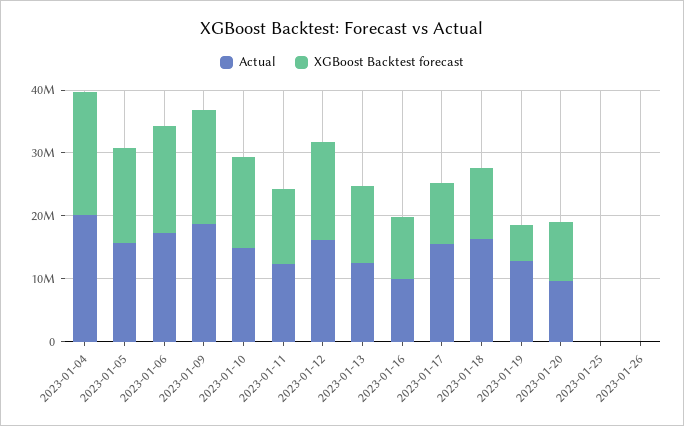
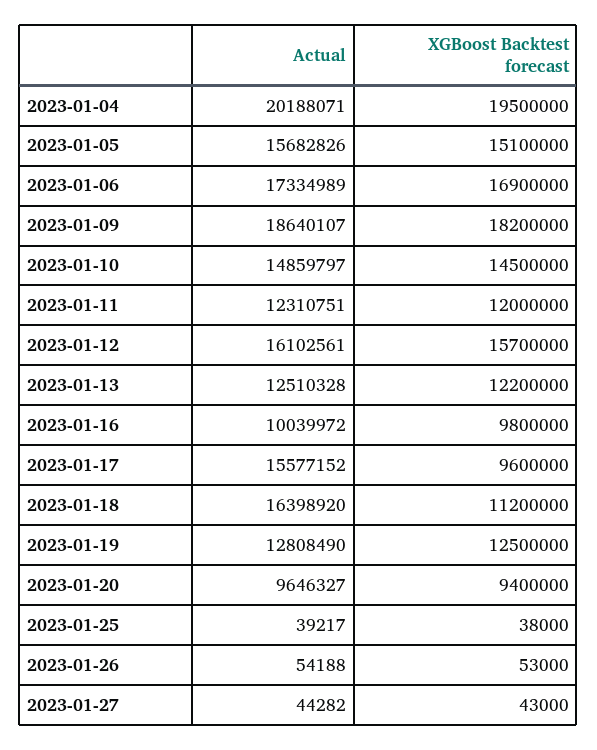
XGBoost Backtest forecast, 2023-01-19: 6000000 -> 12500000
Actual, 2023-01-27: none -> 44282
XGBoost Backtest forecast, 2023-01-27: none -> 43000

